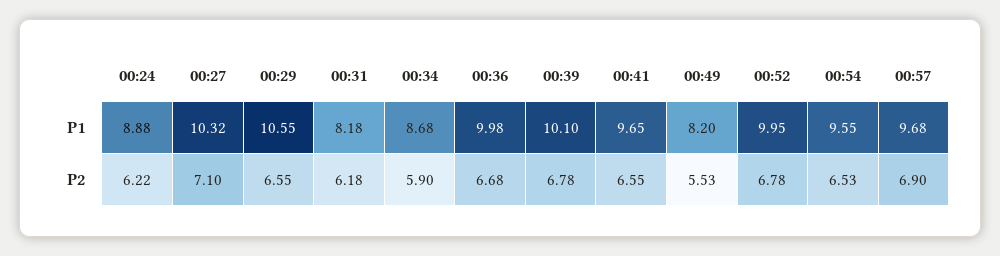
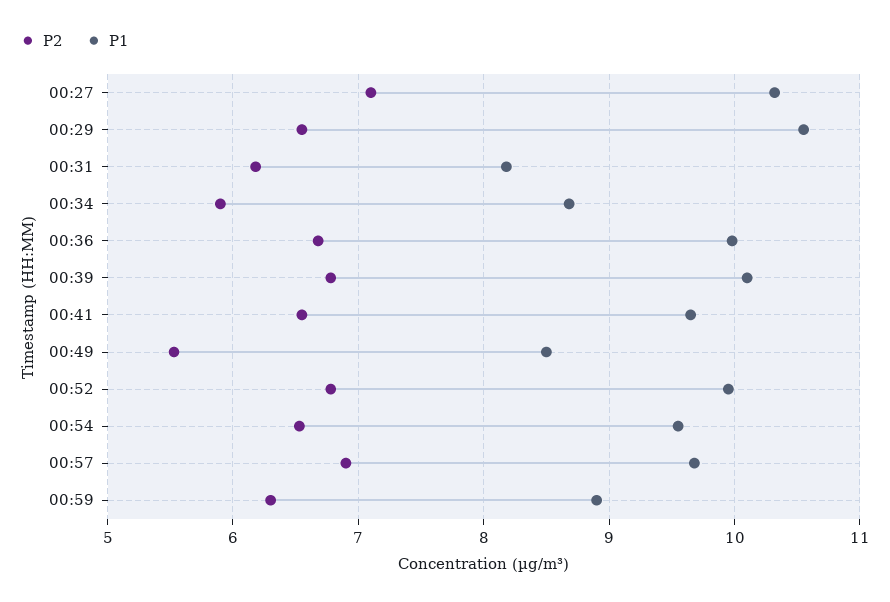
P1, 00:24: 8.88 -> none
P1, 00:49: 8.2 -> 8.5
P2, 00:24: 6.22 -> none
P2, 00:59: none -> 6.3
P1, 00:59: none -> 8.9

